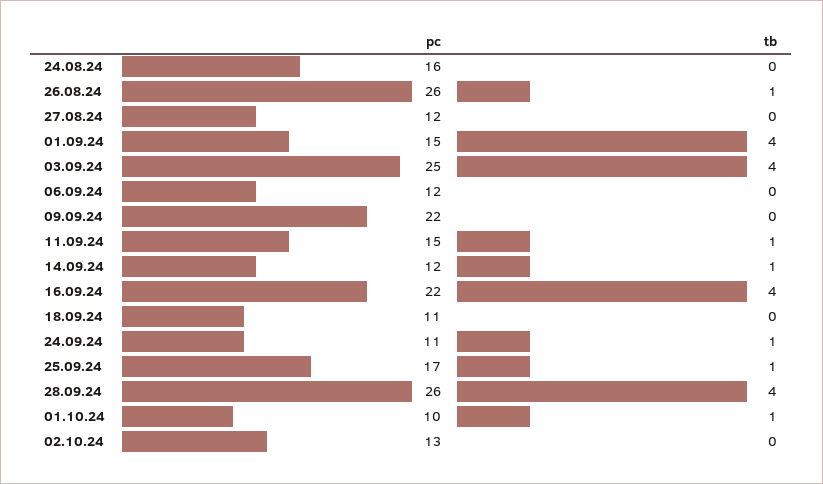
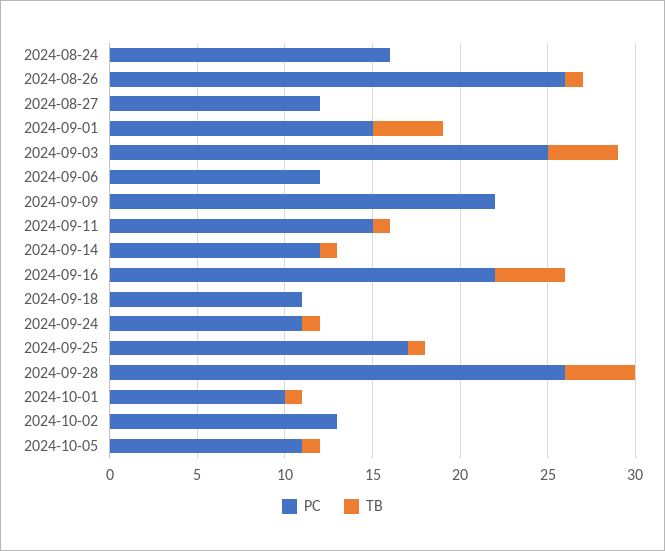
pc, 2024-10-05: none -> 11
tb, 2024-10-05: none -> 1

